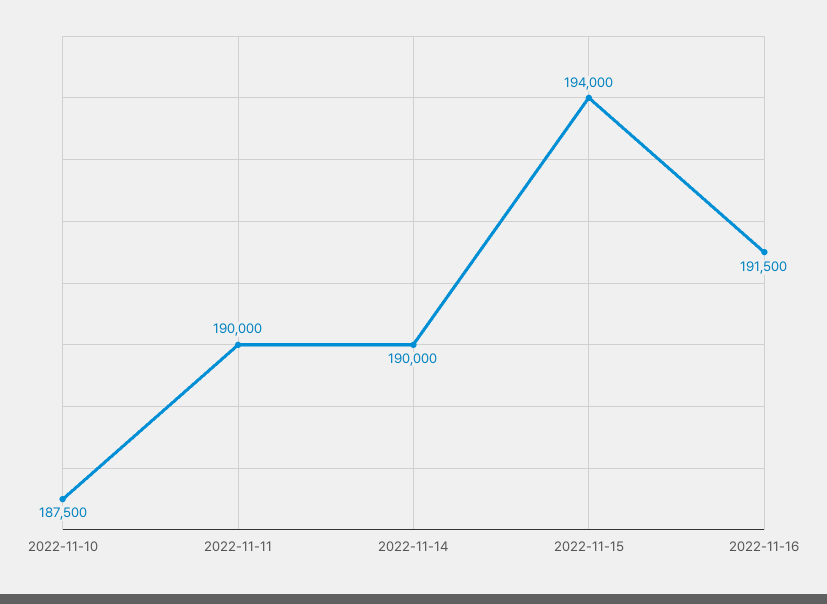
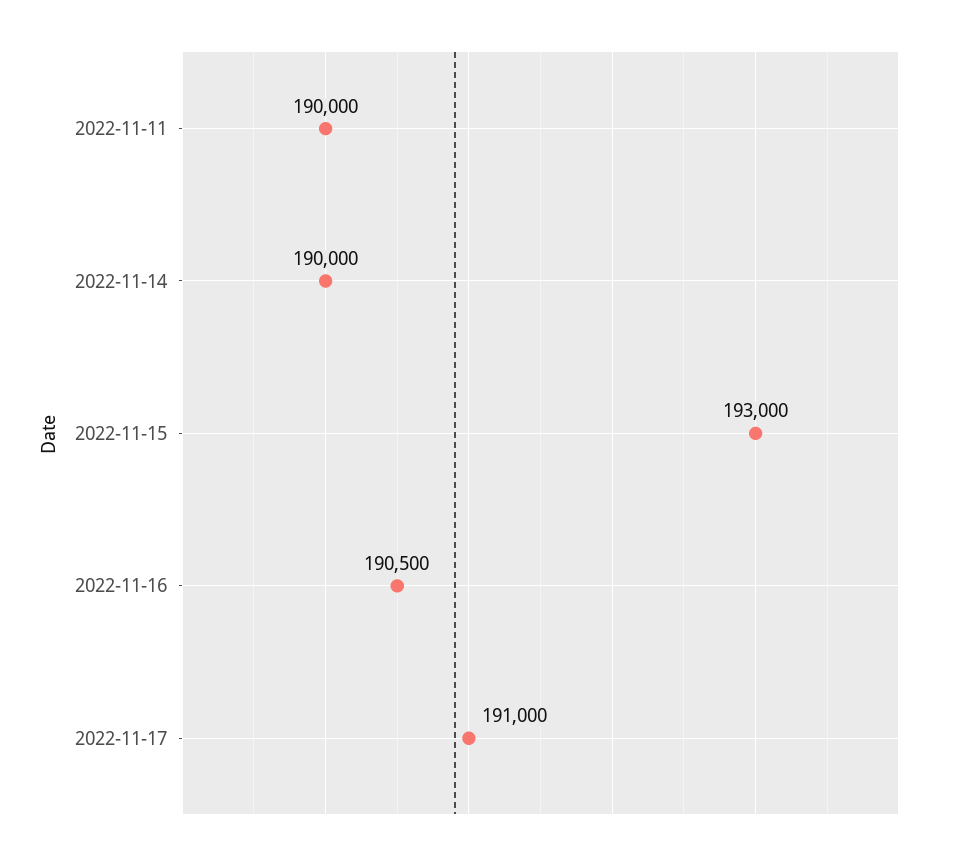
2022-11-10: 187500 -> none
2022-11-15: 194000 -> 193000
2022-11-16: 191500 -> 190500
2022-11-17: none -> 191000

